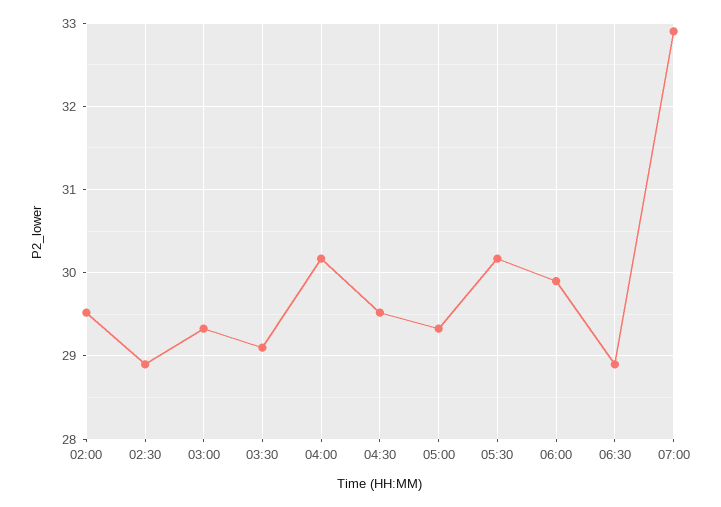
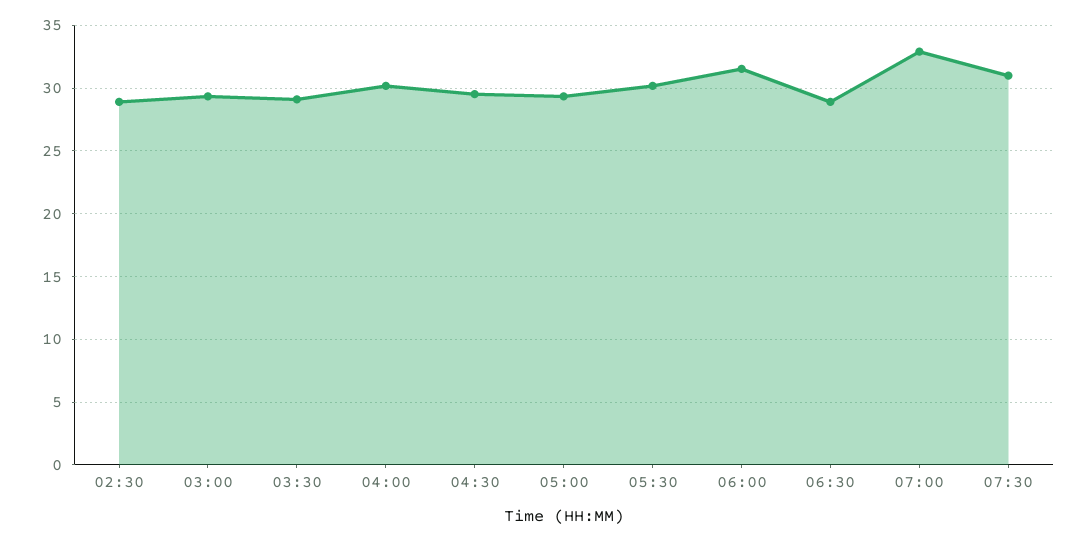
02:00: 29.5 -> none
06:00: 29.9 -> 31.5
07:30: none -> 31

